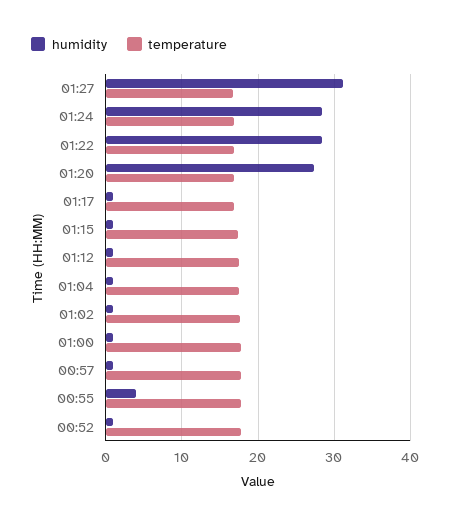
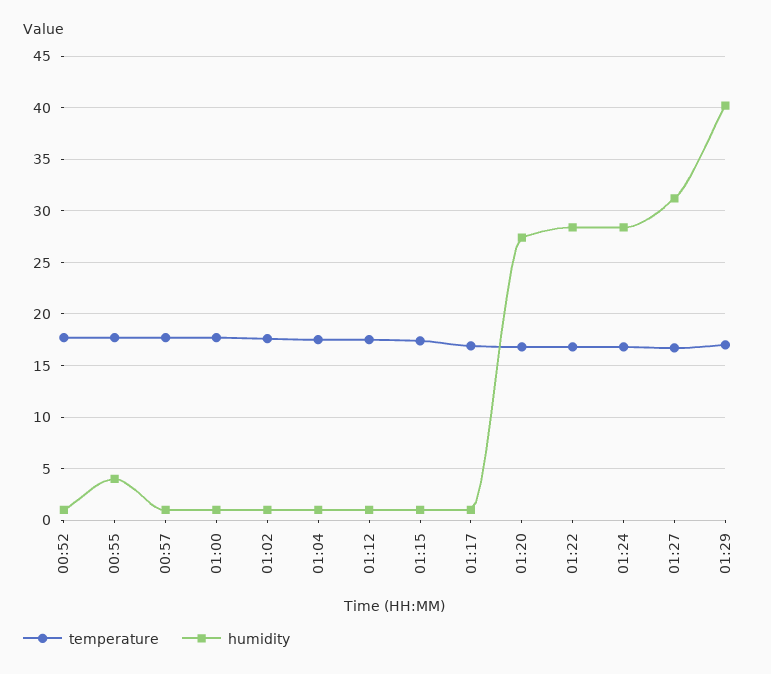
temperature, 01:29: none -> 17
humidity, 01:29: none -> 40

